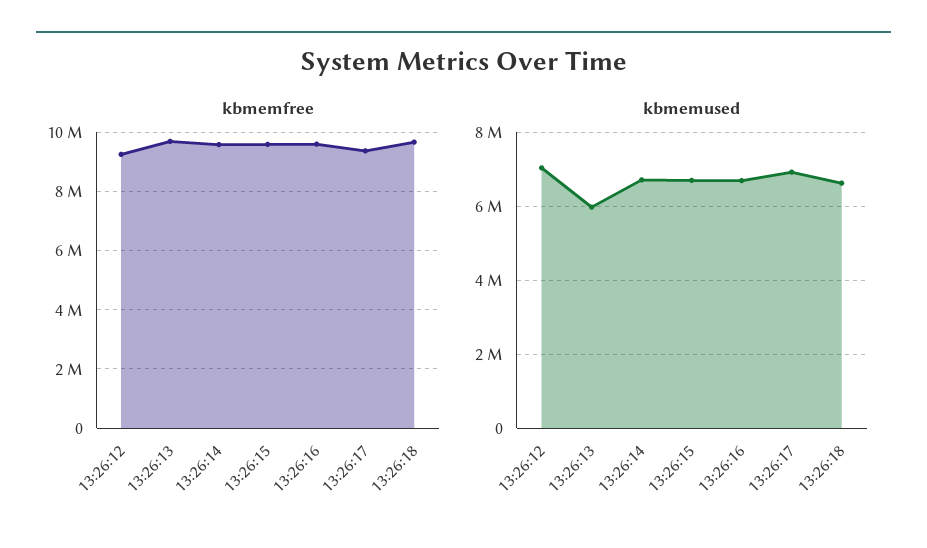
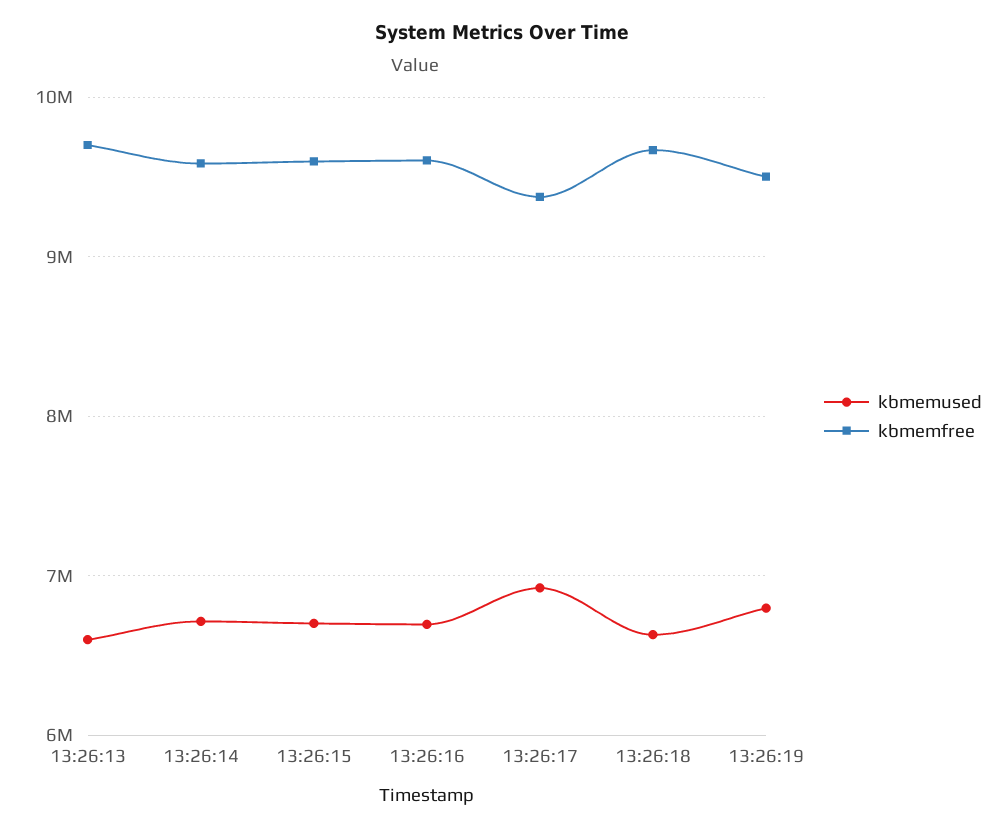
kbmemfree, 13:26:12: 9250000 -> none
kbmemused, 13:26:12: 7000000 -> none
kbmemused, 13:26:13: 6000000 -> 6600000
kbmemused, 13:26:19: none -> 6800000
kbmemfree, 13:26:19: none -> 9500000

